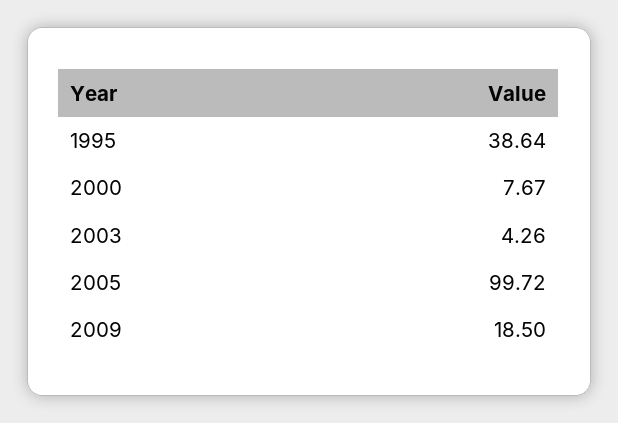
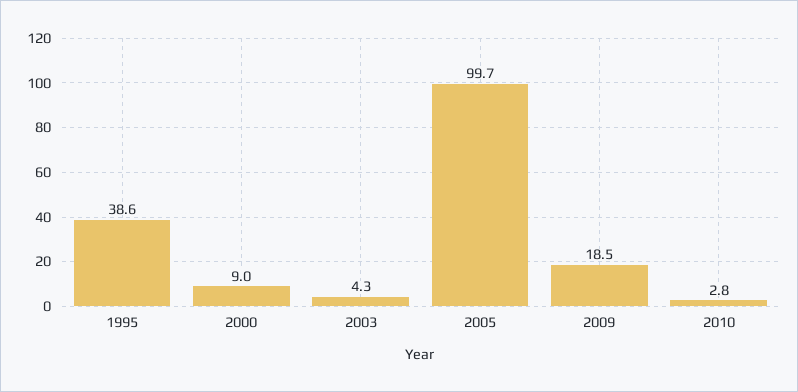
2000: 7.67 -> 9
2010: none -> 2.8

